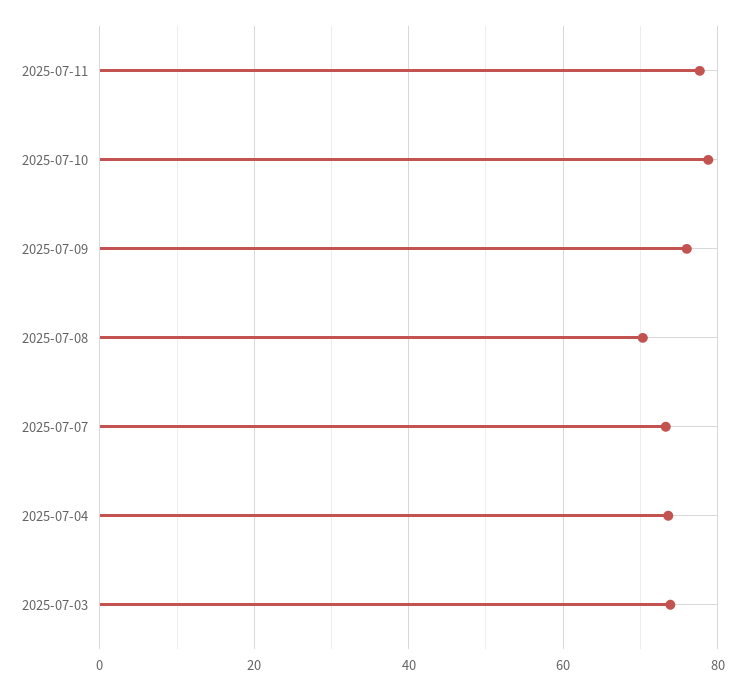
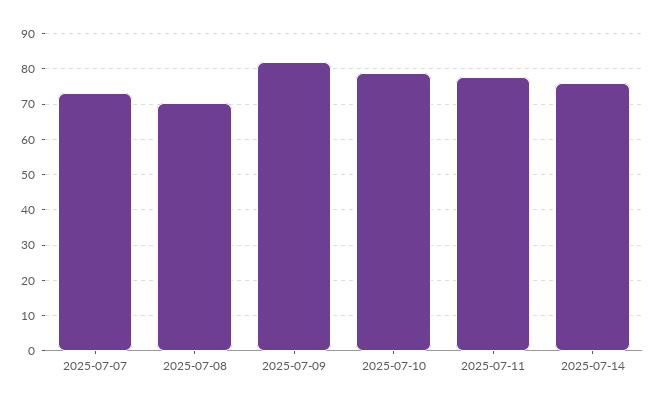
2025-07-09: 76 -> 82
2025-07-04: 74 -> none
2025-07-03: 74 -> none
2025-07-14: none -> 76

